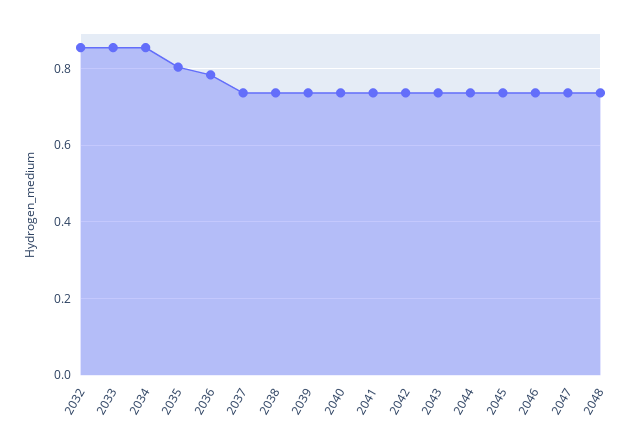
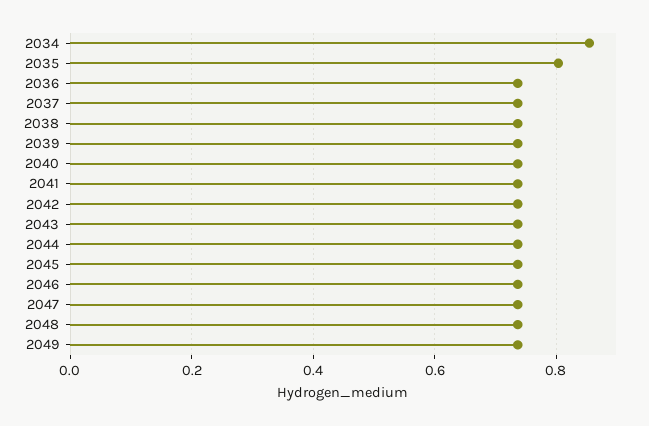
2032: 0.86 -> none
2033: 0.86 -> none
2036: 0.78 -> 0.74
2049: none -> 0.74

